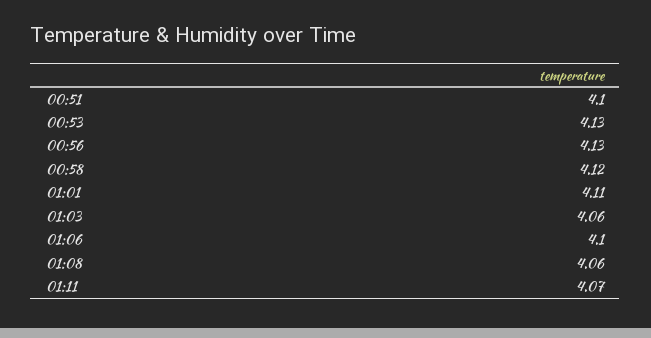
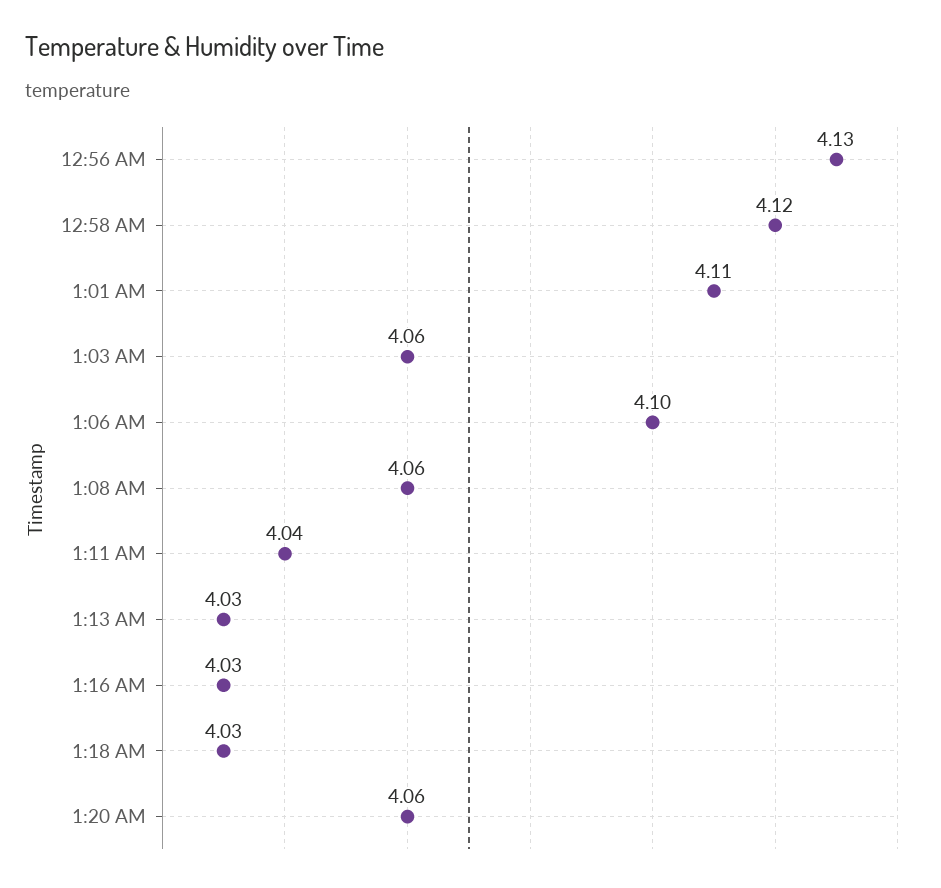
00:51: 4.1 -> none
00:53: 4.13 -> none
01:11: 4.07 -> 4.04
1:13 AM: none -> 4.03
1:16 AM: none -> 4.03
1:18 AM: none -> 4.03
1:20 AM: none -> 4.06

